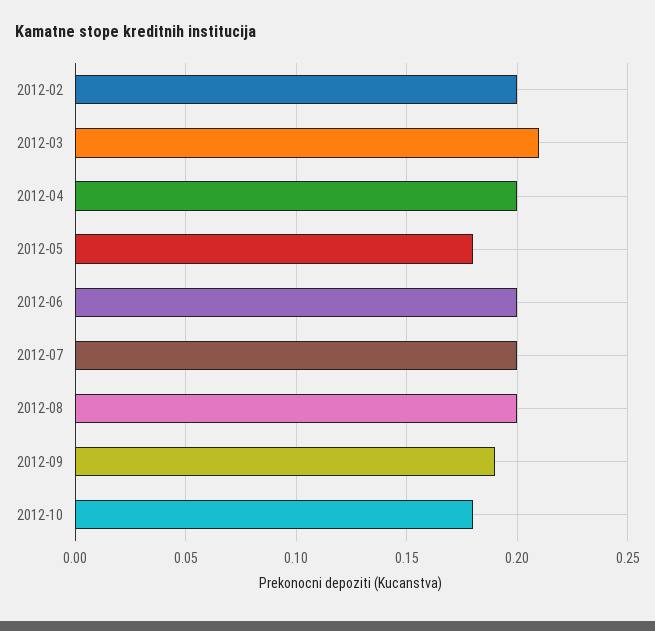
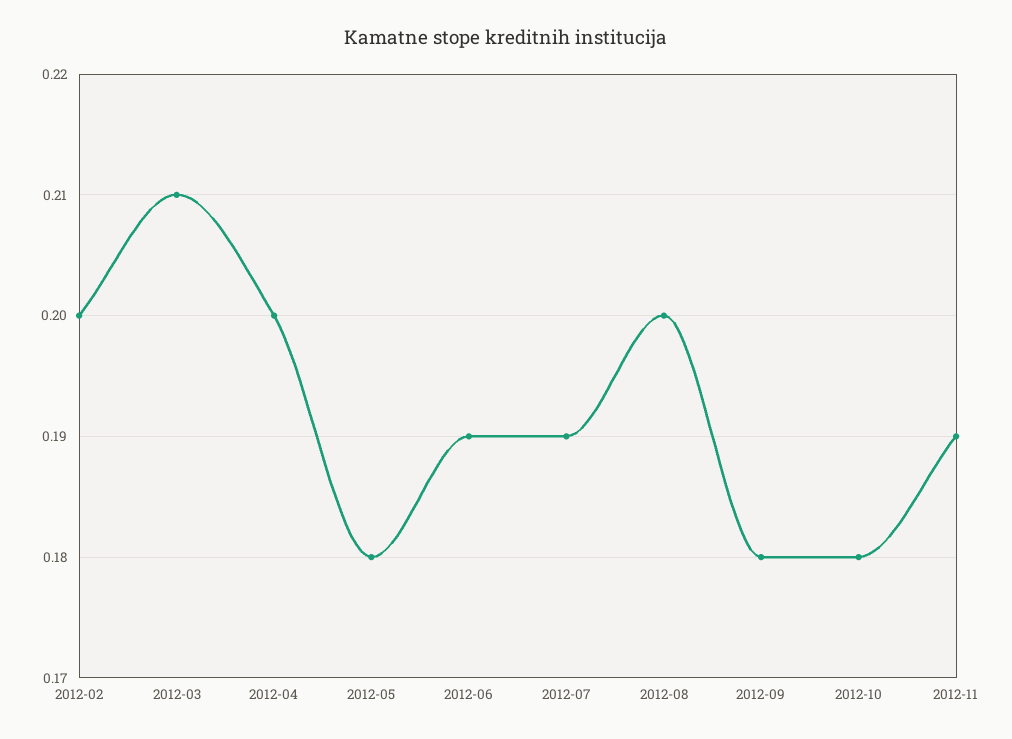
2012-06: 0.2 -> 0.19
2012-07: 0.2 -> 0.19
2012-09: 0.19 -> 0.18
2012-11: none -> 0.19

